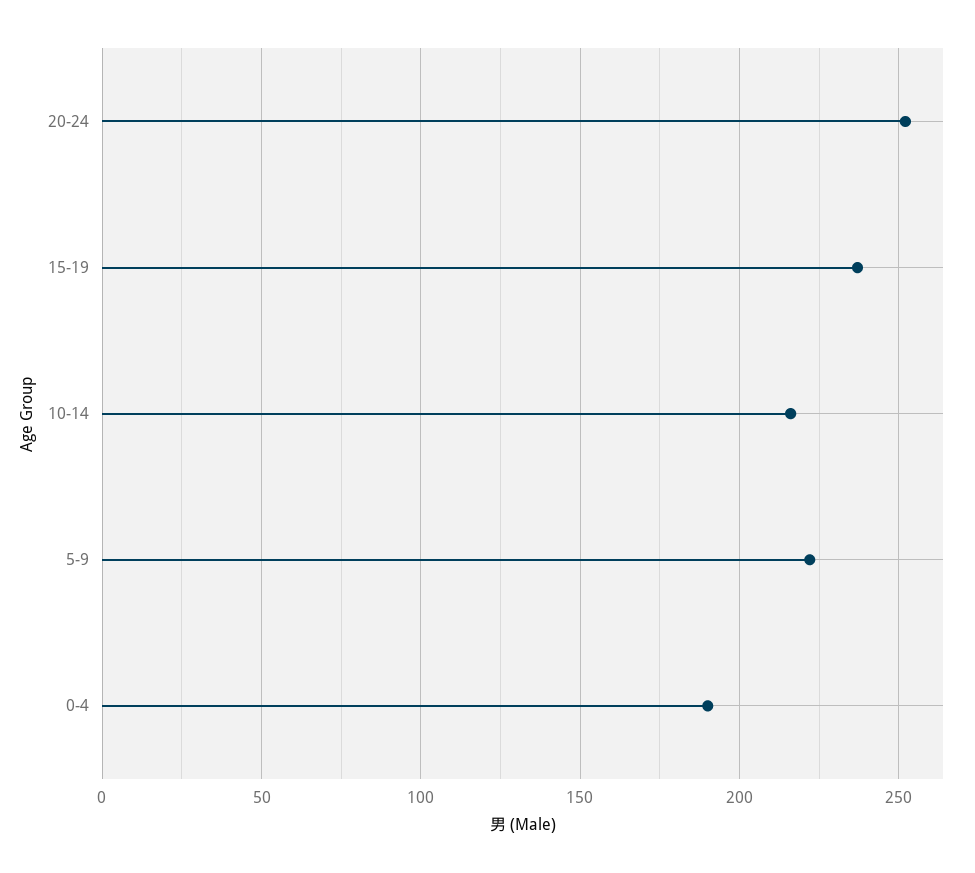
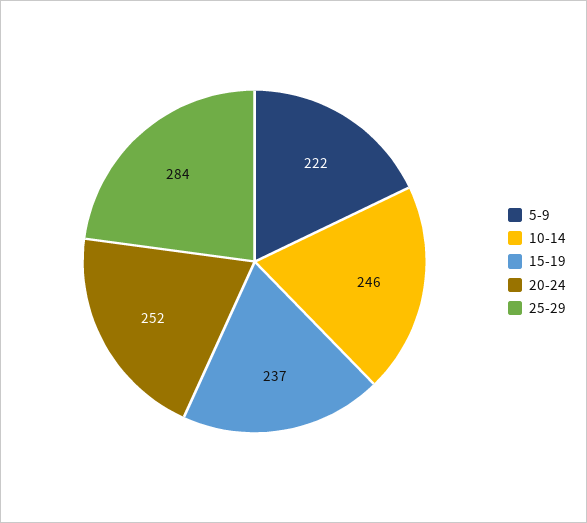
10-14: 215 -> 246
0-4: 190 -> none
25-29: none -> 284

